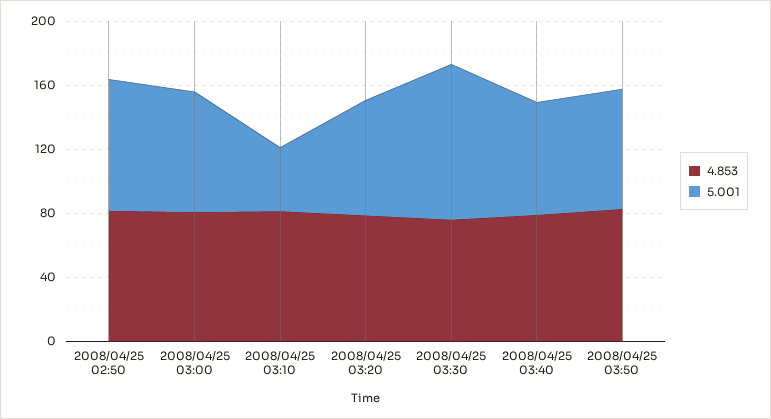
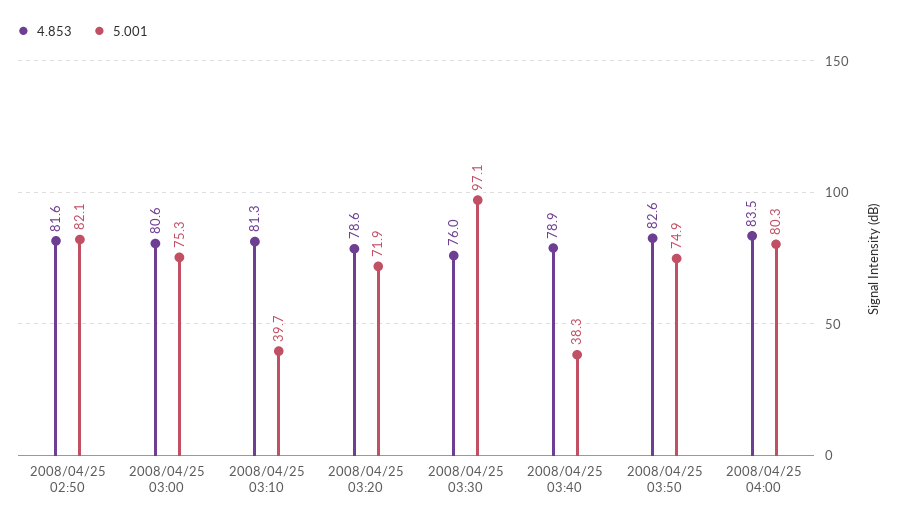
5.001, 2008/04/25 03:40: 70 -> 38.3
4.853, 2008/04/25 04:00: none -> 83.5
5.001, 2008/04/25 04:00: none -> 80.3

